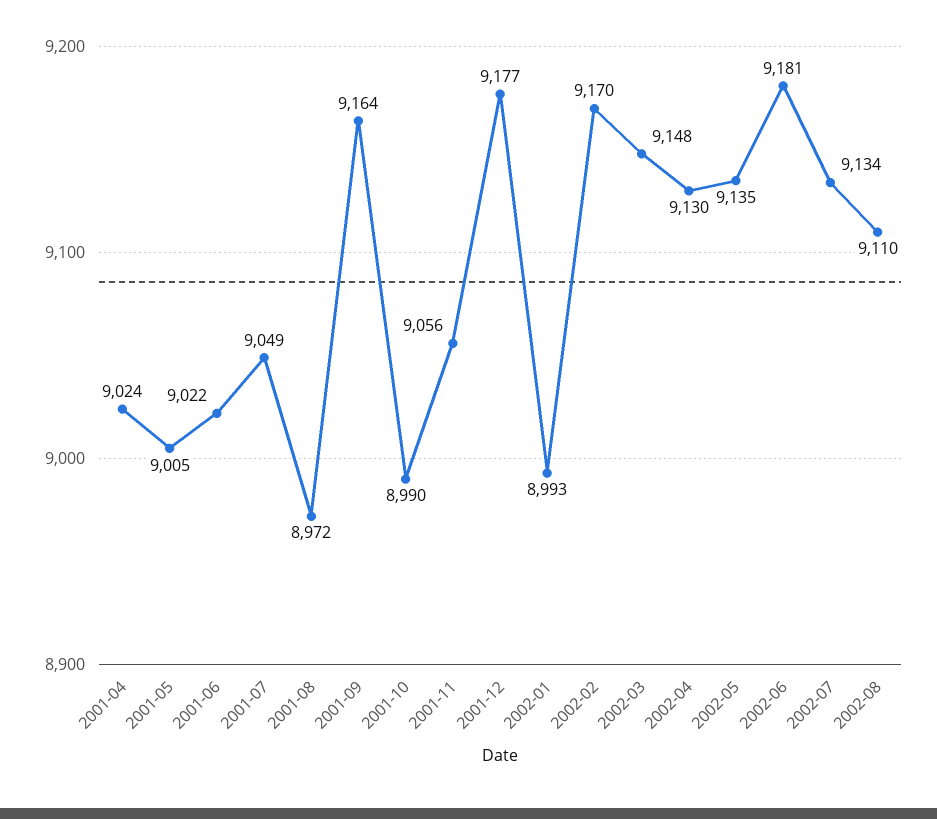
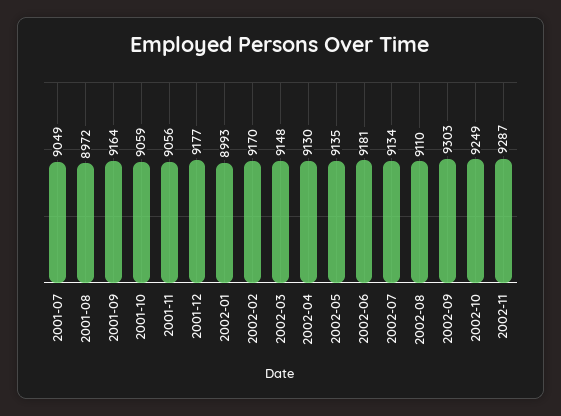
2001-04: 9024 -> none
2001-05: 9005 -> none
2001-06: 9022 -> none
2001-10: 8990 -> 9059
2002-09: none -> 9303
2002-10: none -> 9249
2002-11: none -> 9287

